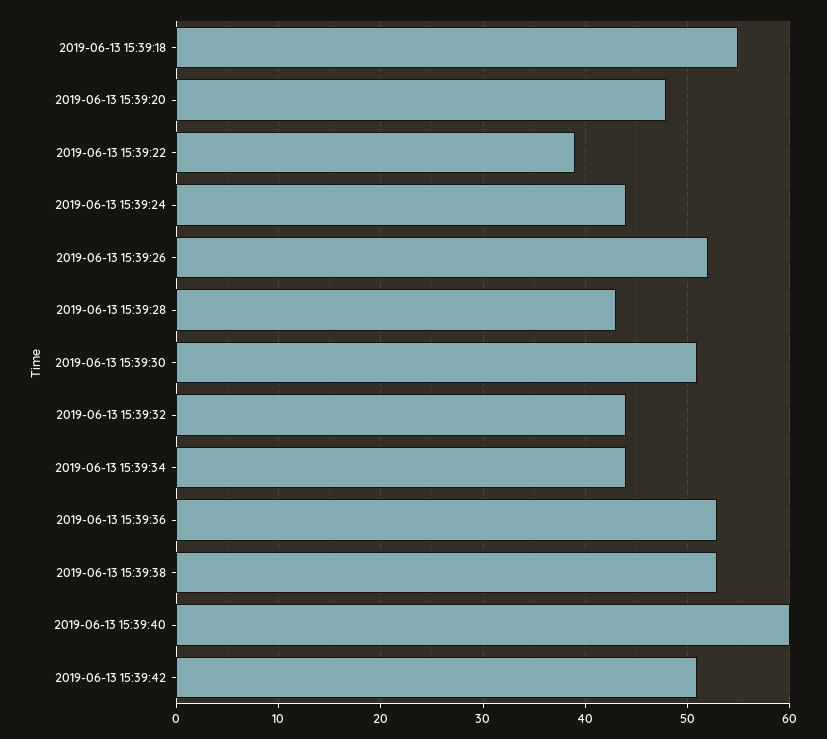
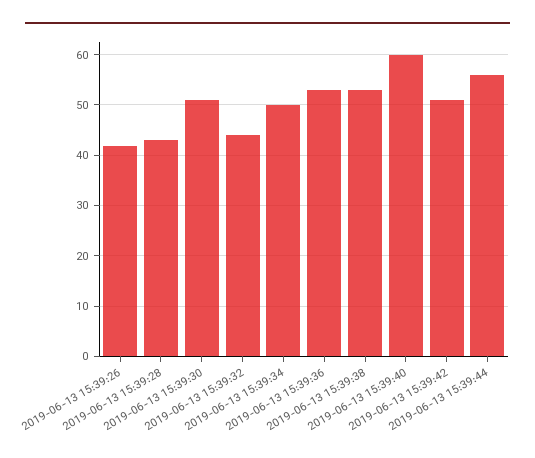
2019-06-13 15:39:18: 55 -> none
2019-06-13 15:39:20: 48 -> none
2019-06-13 15:39:22: 39 -> none
2019-06-13 15:39:24: 44 -> none
2019-06-13 15:39:26: 52 -> 42
2019-06-13 15:39:34: 44 -> 50
2019-06-13 15:39:44: none -> 56

